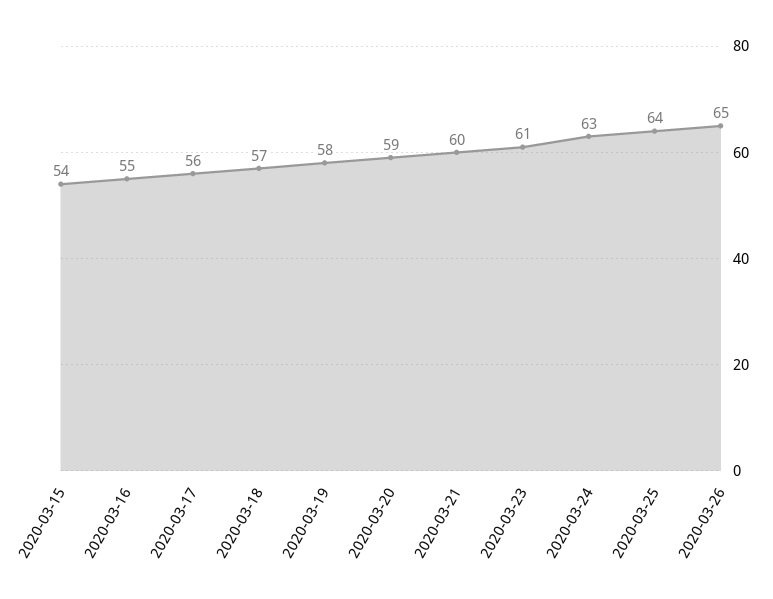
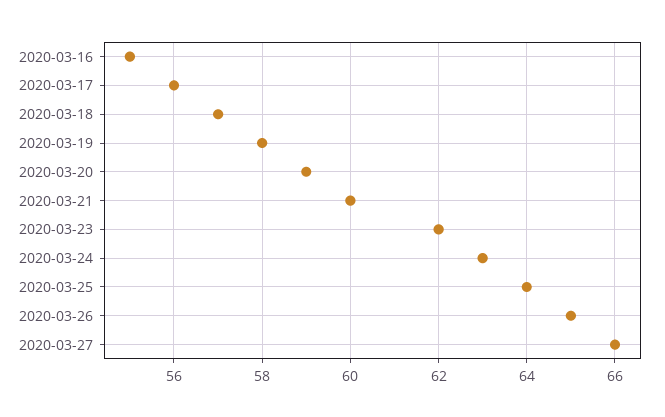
2020-03-15: 54 -> none
2020-03-23: 61 -> 62
2020-03-27: none -> 66

